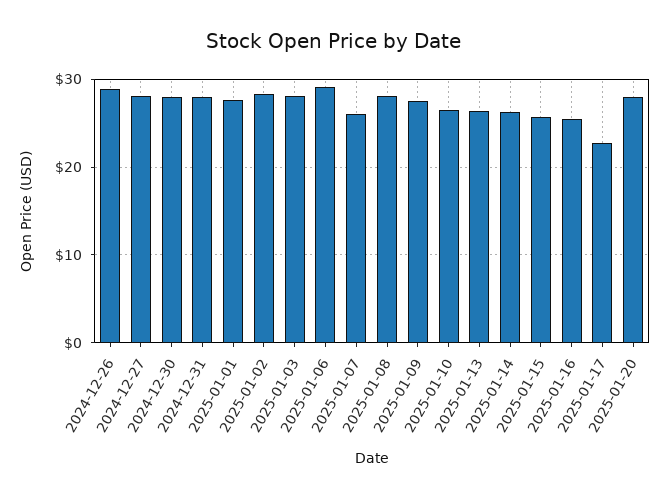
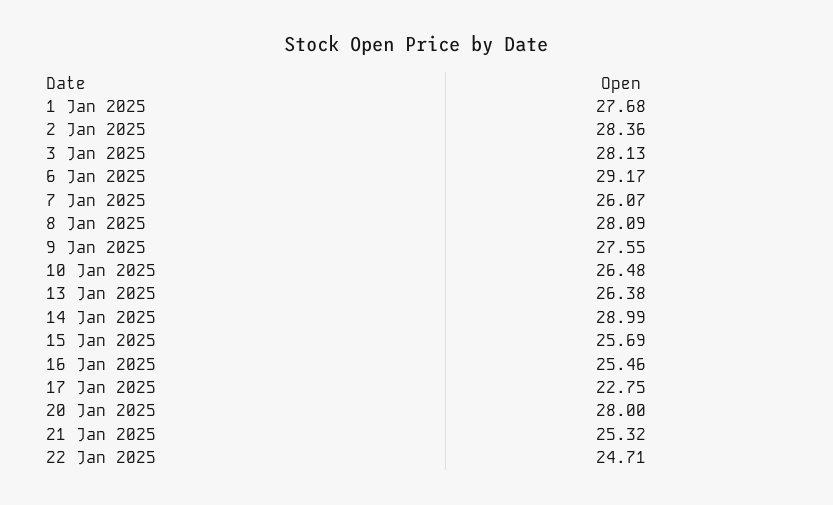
2024-12-26: 29 -> none
2024-12-27: 28 -> none
2024-12-30: 28 -> none
2024-12-31: 28 -> none
2025-01-14: 26 -> 28.99
21 Jan 2025: none -> 25.32
22 Jan 2025: none -> 24.71

